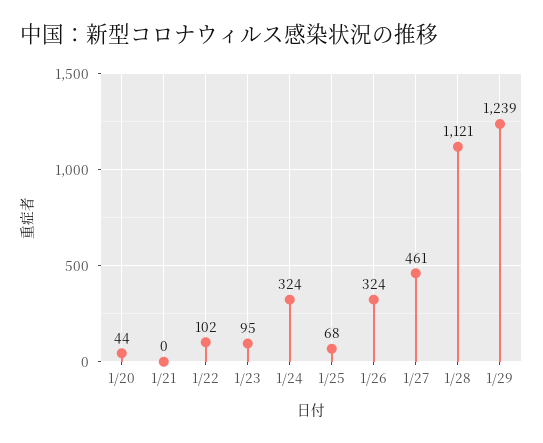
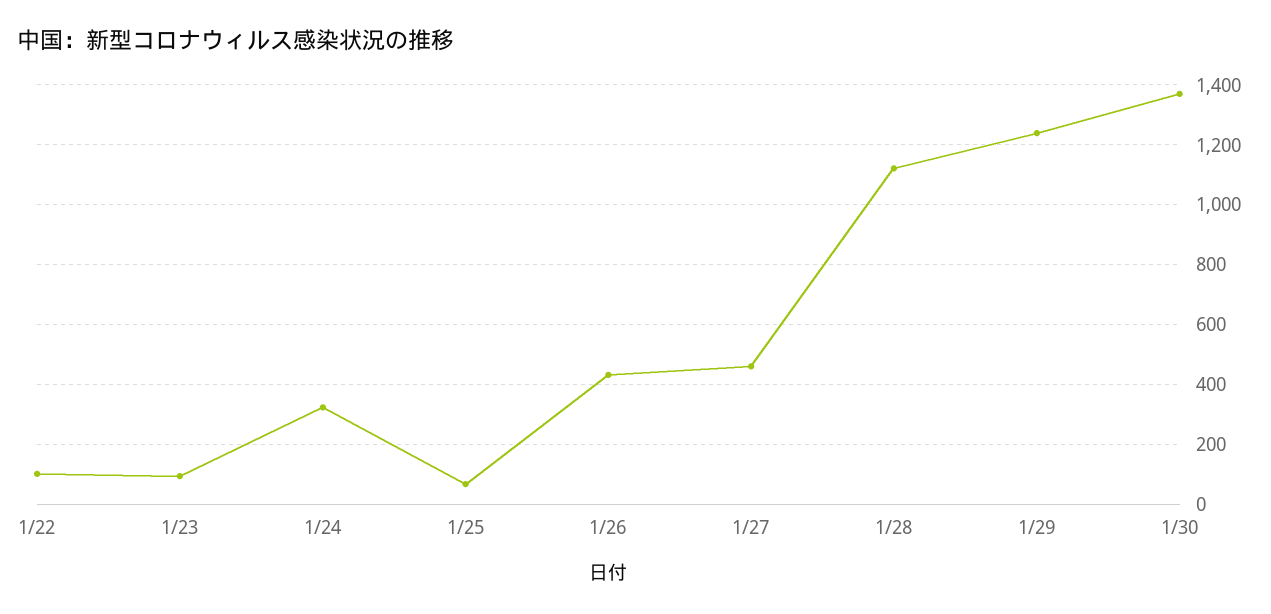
1/20: 44 -> none
1/21: 0 -> none
1/26: 324 -> 425
1/30: none -> 1375

